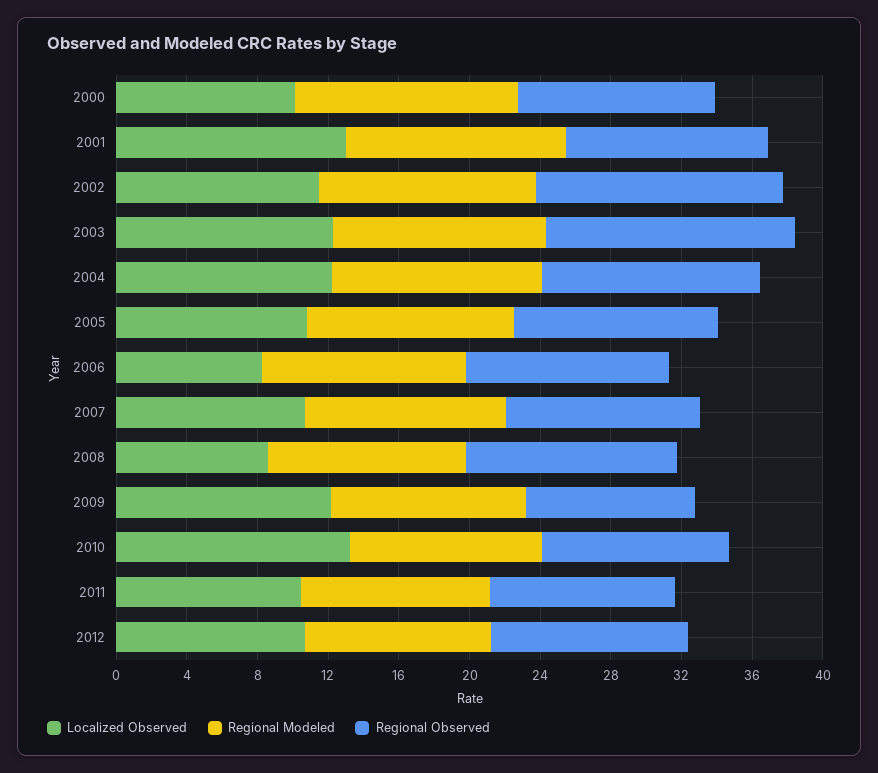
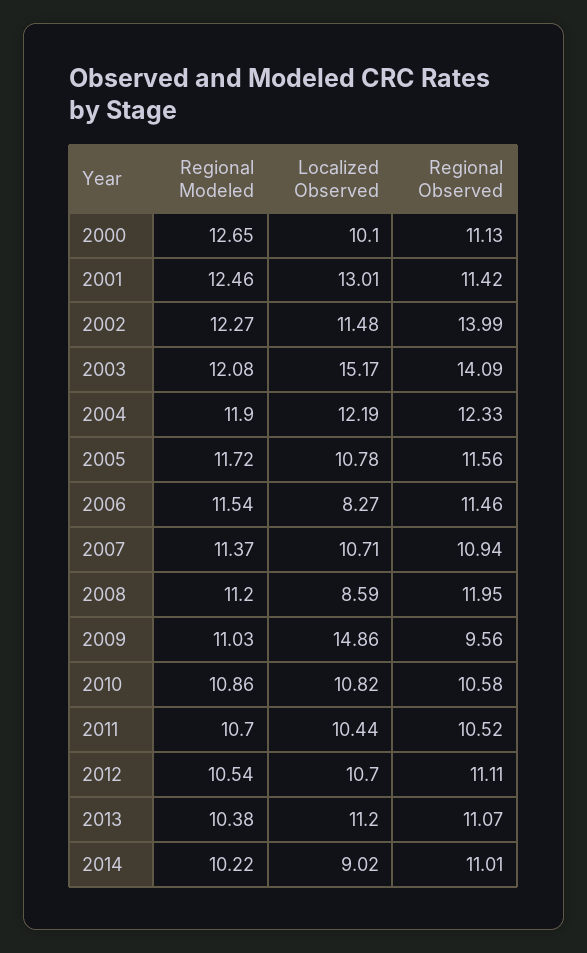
Localized Observed, 2003: 12 -> 15.17
Localized Observed, 2009: 12 -> 14.86
Localized Observed, 2010: 13 -> 10.82
Regional Modeled, 2013: none -> 10.38
Localized Observed, 2013: none -> 11.2
Regional Observed, 2013: none -> 11.07
Regional Modeled, 2014: none -> 10.22
Localized Observed, 2014: none -> 9.02
Regional Observed, 2014: none -> 11.01

